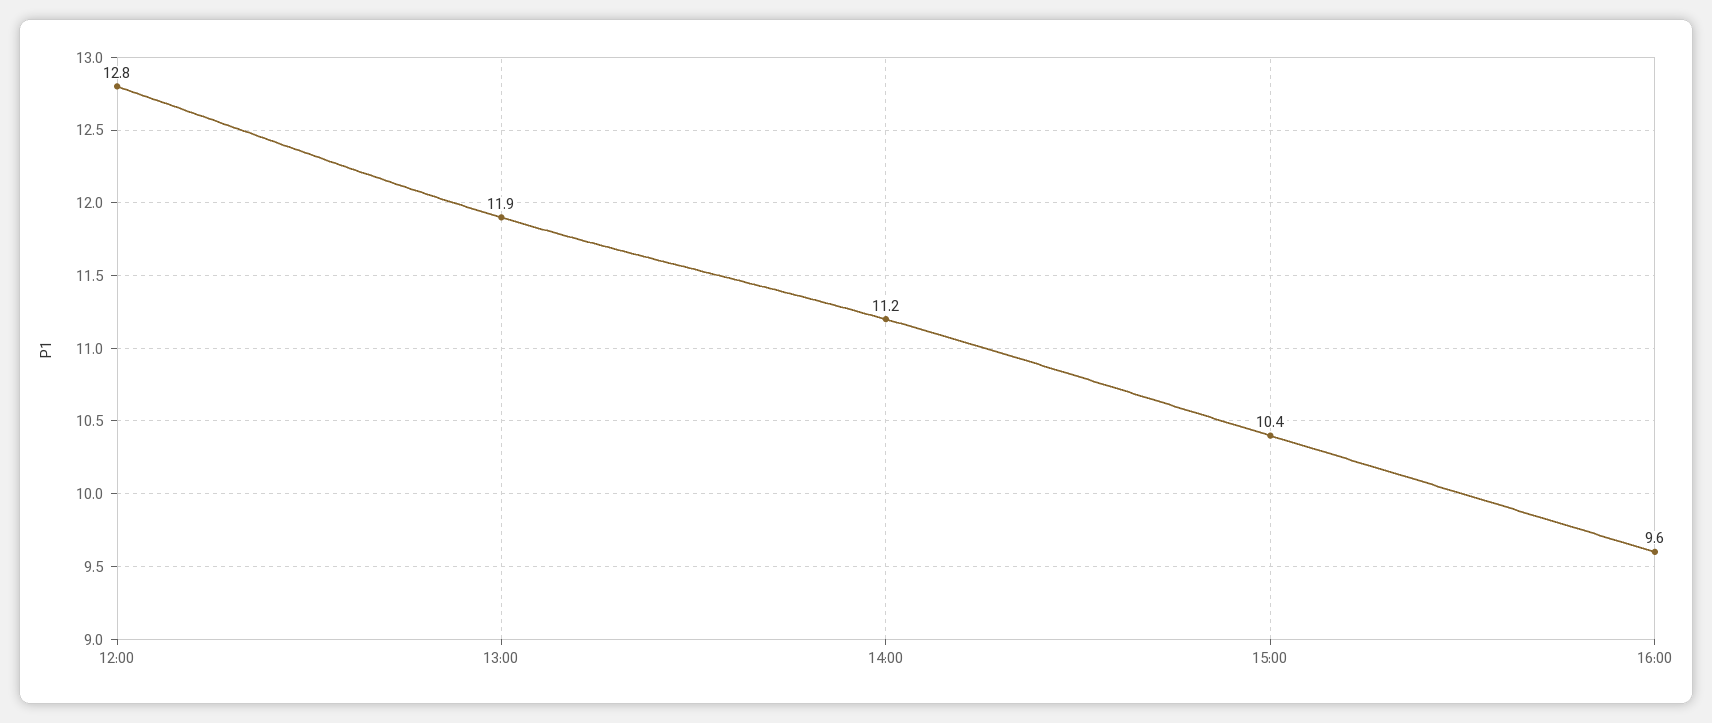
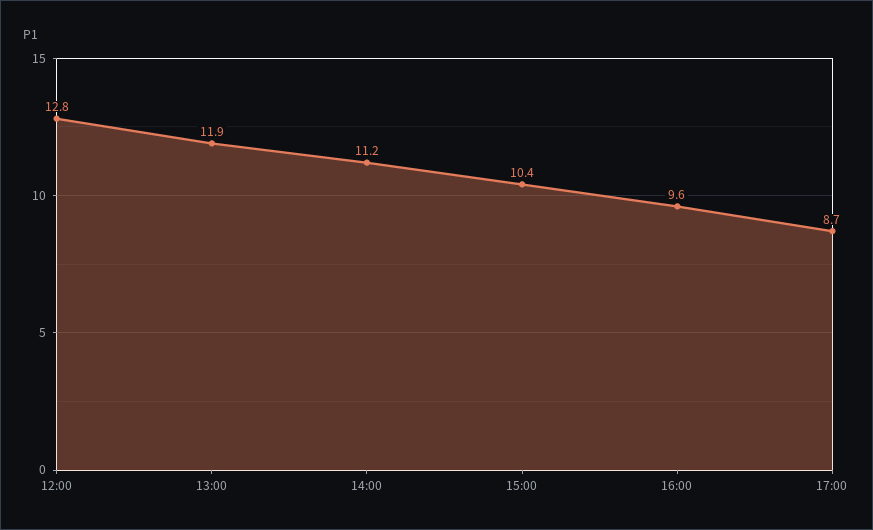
17:00: none -> 8.7

